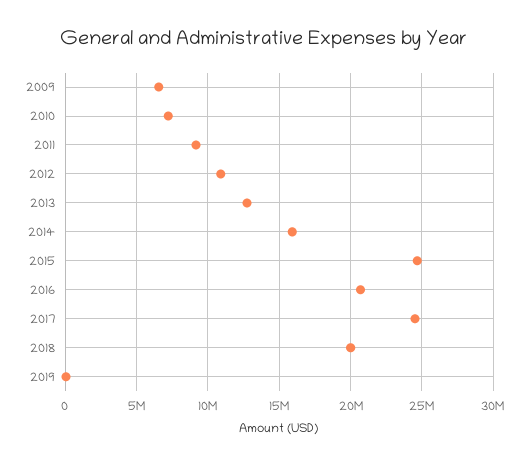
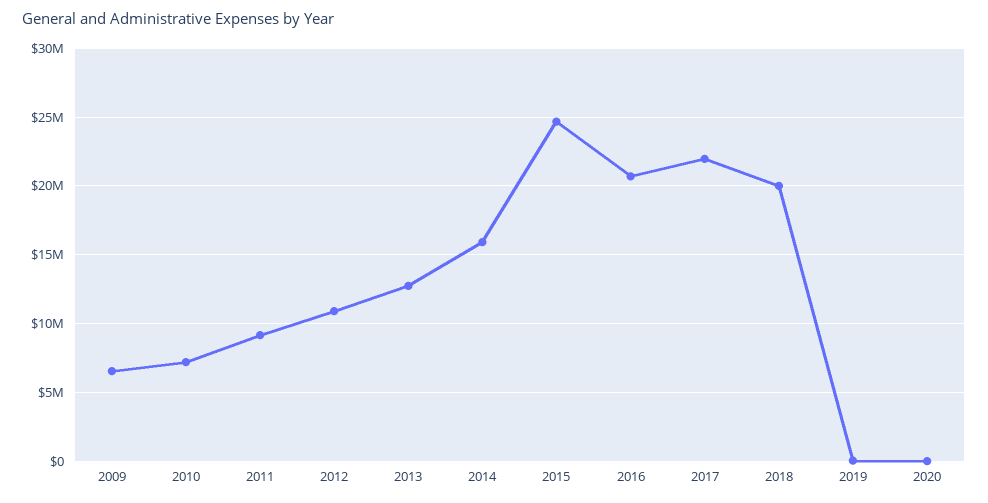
2017: 24500000 -> 22000000
2020: none -> 0

